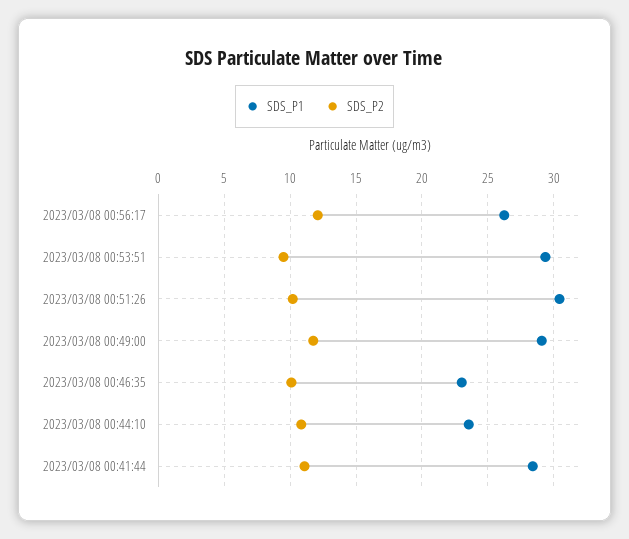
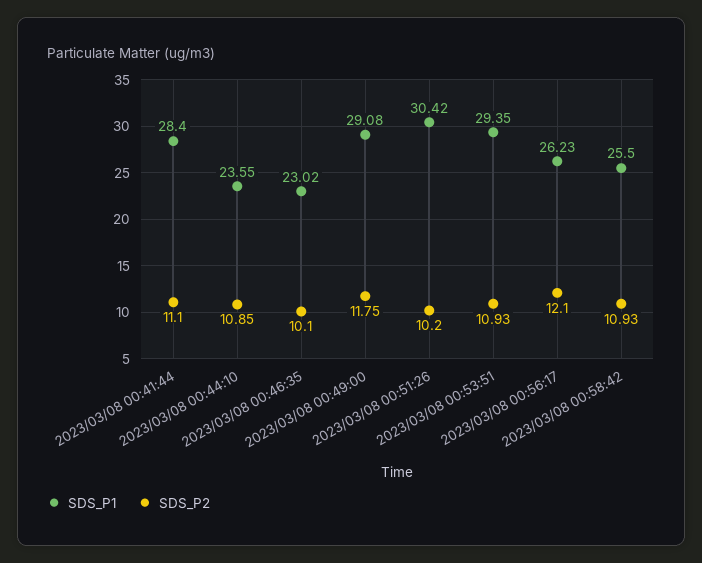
SDS_P2, 2023/03/08 00:53:51: 9.5 -> 10.93
SDS_P1, 2023/03/08 00:58:42: none -> 25.5
SDS_P2, 2023/03/08 00:58:42: none -> 10.93

